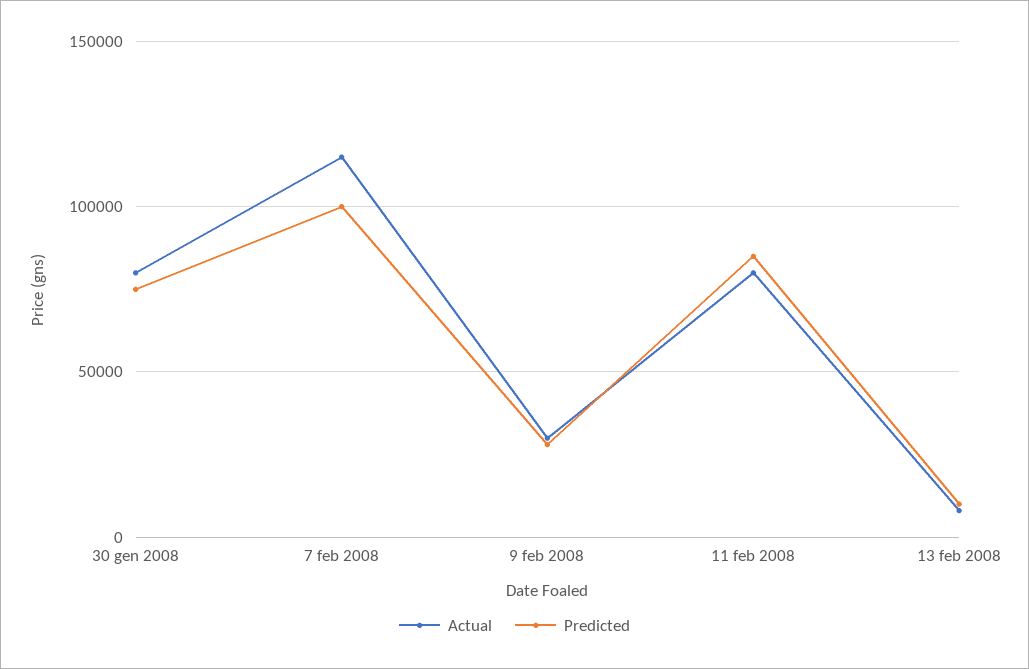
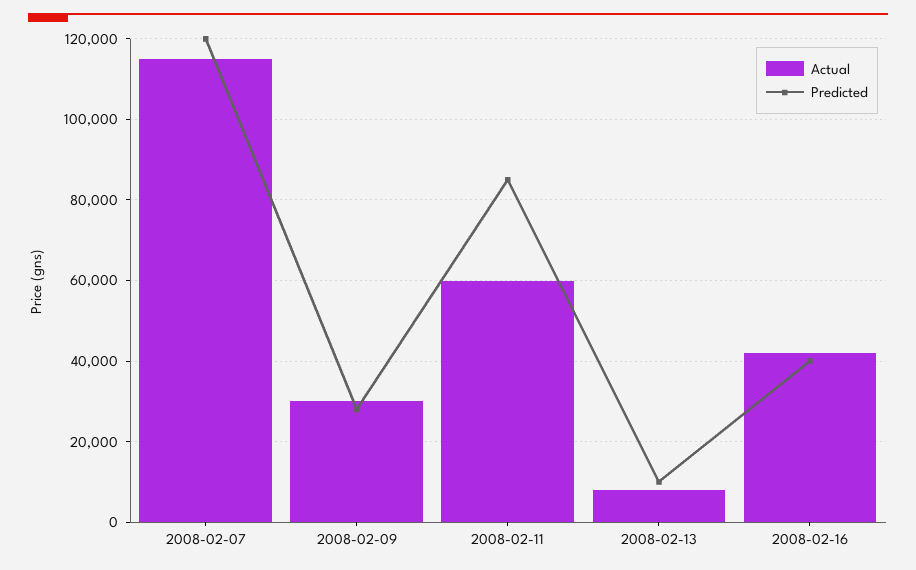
Actual, 30 gen 2008: 80000 -> none
Predicted, 30 gen 2008: 75000 -> none
Predicted, 7 feb 2008: 100000 -> 120000
Actual, 11 feb 2008: 80000 -> 60000
Actual, 2008-02-16: none -> 42000
Predicted, 2008-02-16: none -> 40000

